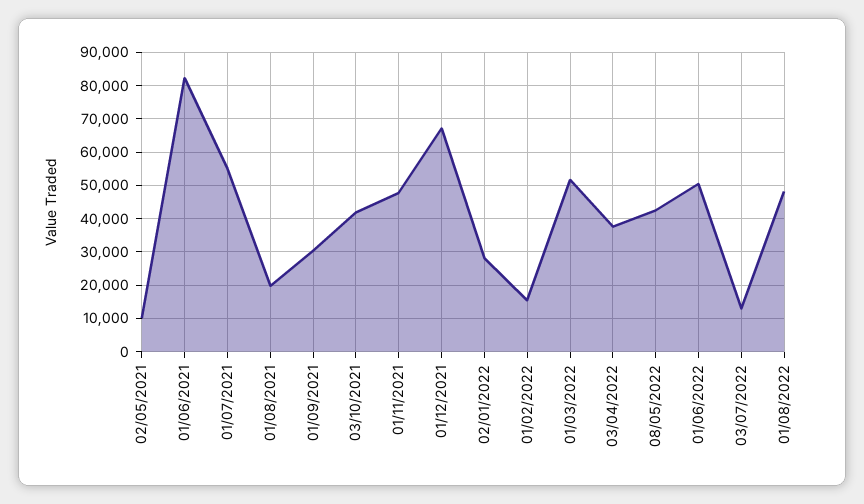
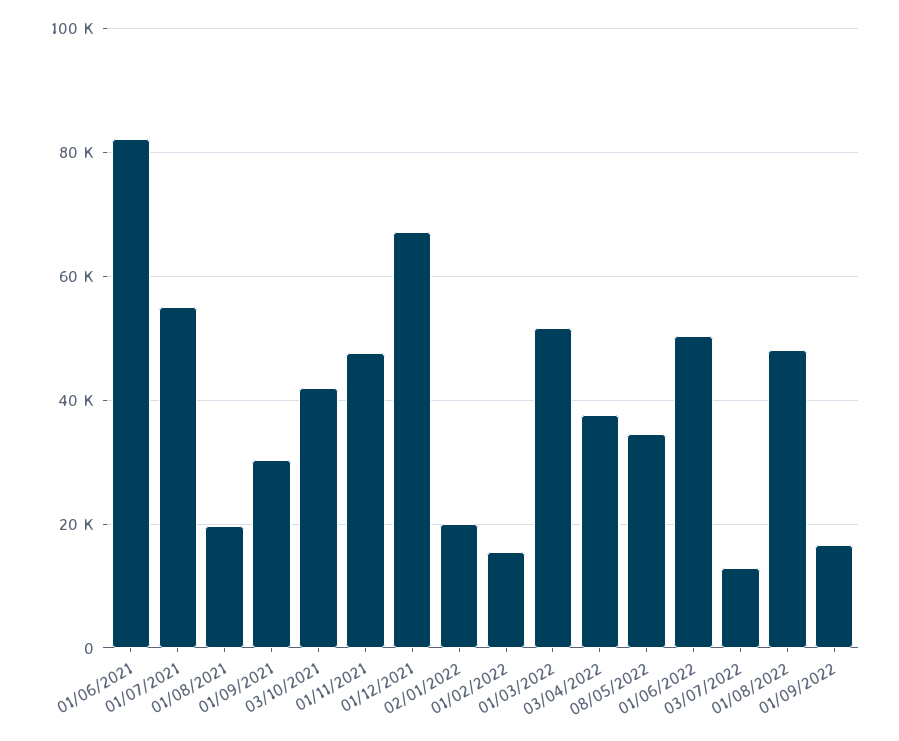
02/05/2021: 10000 -> none
02/01/2022: 28000 -> 20000
08/05/2022: 42000 -> 34000
01/09/2022: none -> 16000

